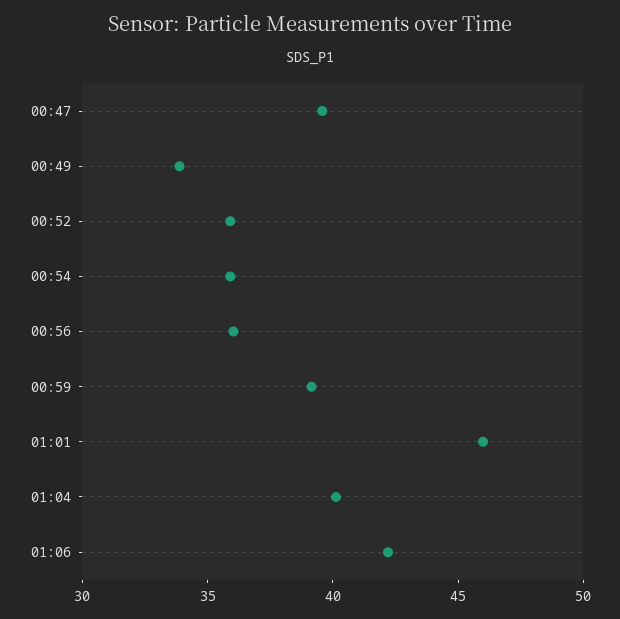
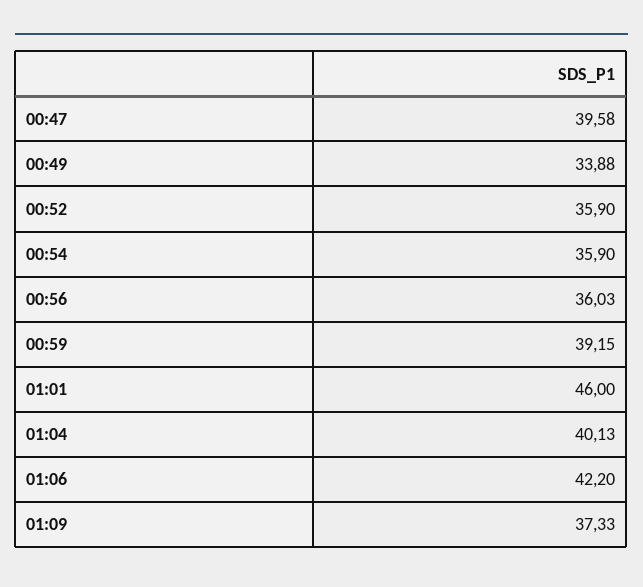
01:09: none -> 37.33

